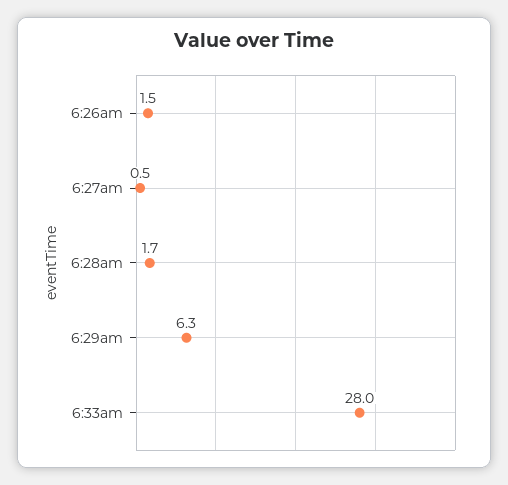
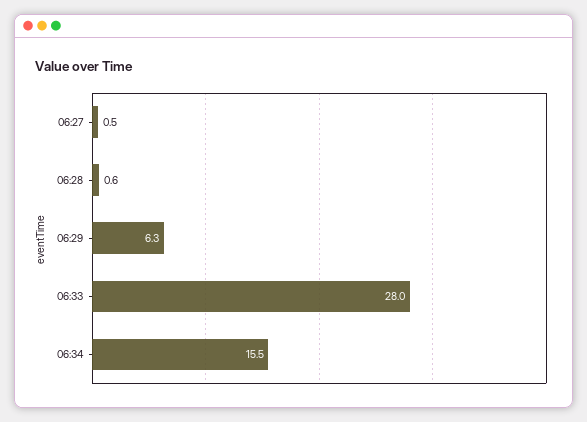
6:26am: 1.5 -> none
6:28am: 1.7 -> 0.6
06:34: none -> 15.5

